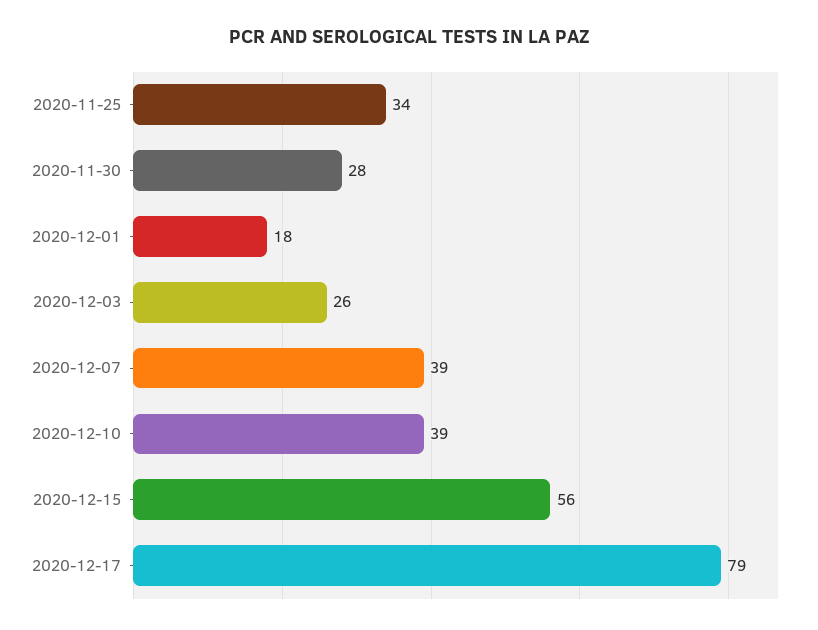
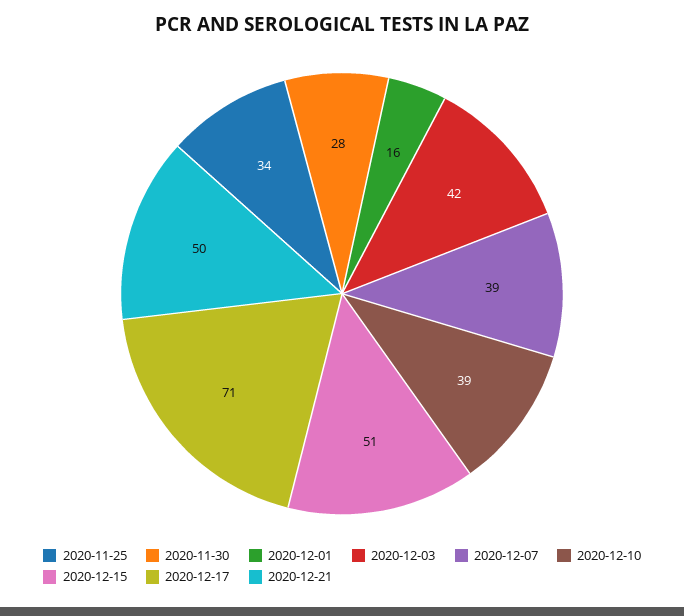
2020-12-01: 18 -> 16
2020-12-03: 26 -> 42
2020-12-15: 56 -> 51
2020-12-17: 79 -> 71
2020-12-21: none -> 50

